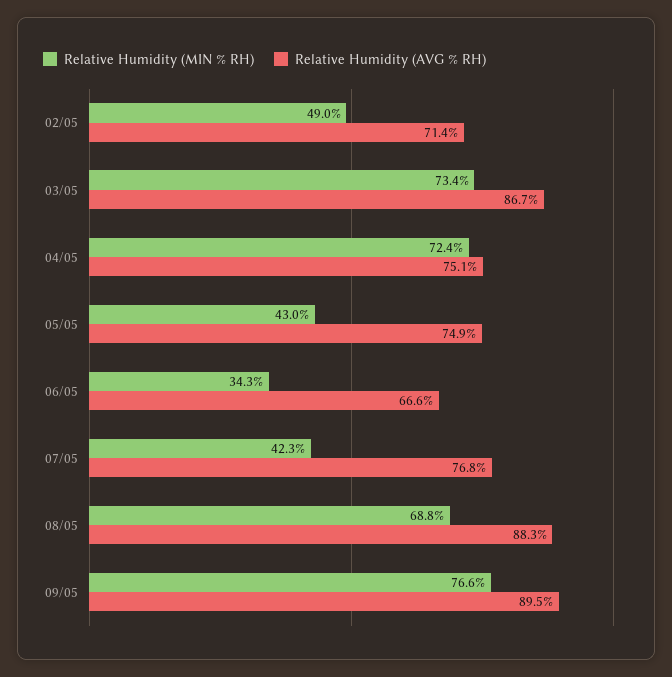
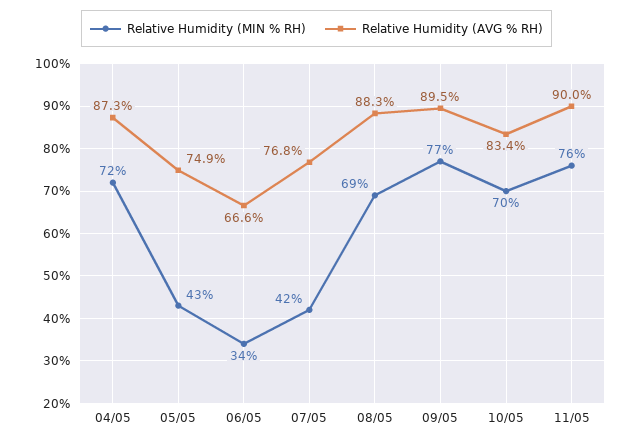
Relative Humidity (MIN % RH), 02/05: 49 -> none
Relative Humidity (AVG % RH), 02/05: 71.4 -> none
Relative Humidity (MIN % RH), 03/05: 73.4 -> none
Relative Humidity (AVG % RH), 03/05: 86.7 -> none
Relative Humidity (AVG % RH), 04/05: 75.1 -> 87.3
Relative Humidity (MIN % RH), 10/05: none -> 70
Relative Humidity (AVG % RH), 10/05: none -> 83.4
Relative Humidity (MIN % RH), 11/05: none -> 76
Relative Humidity (AVG % RH), 11/05: none -> 90

